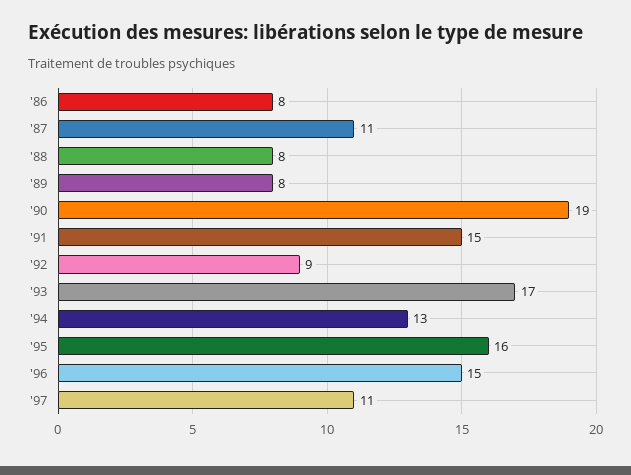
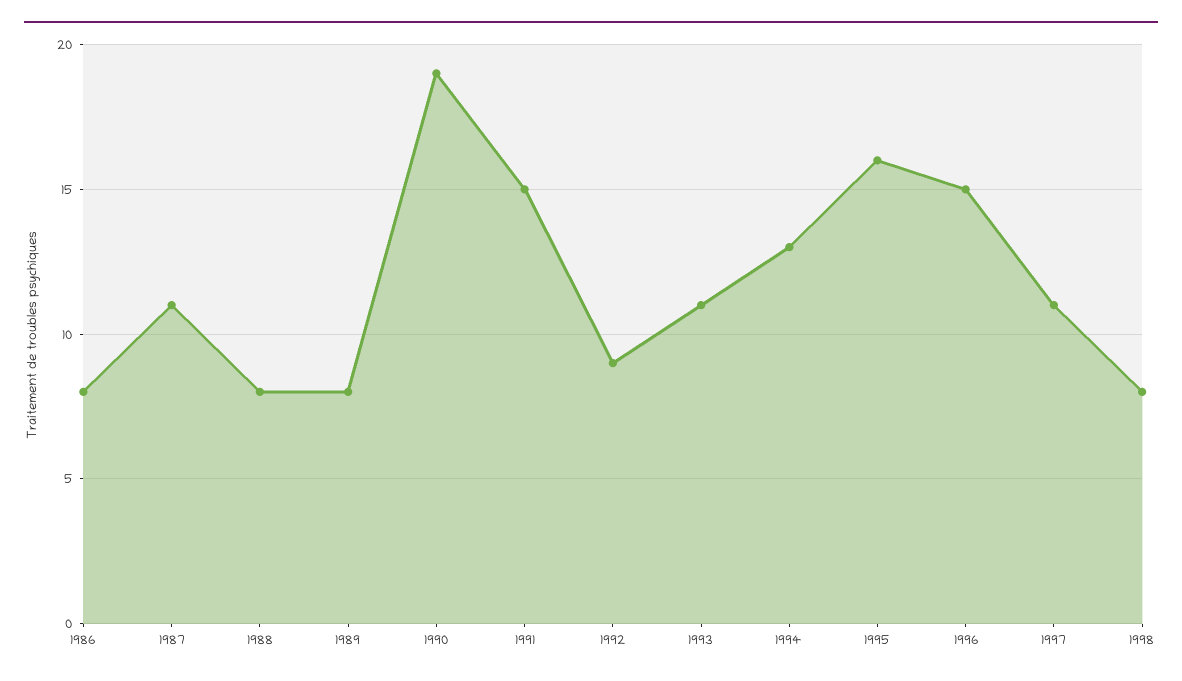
'93: 17 -> 11
1998: none -> 8

